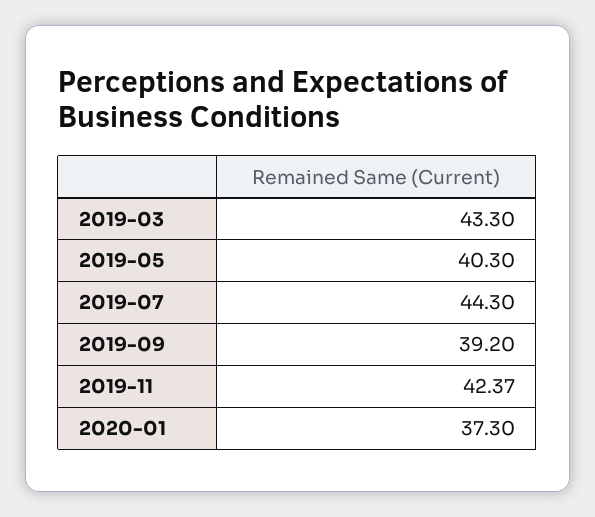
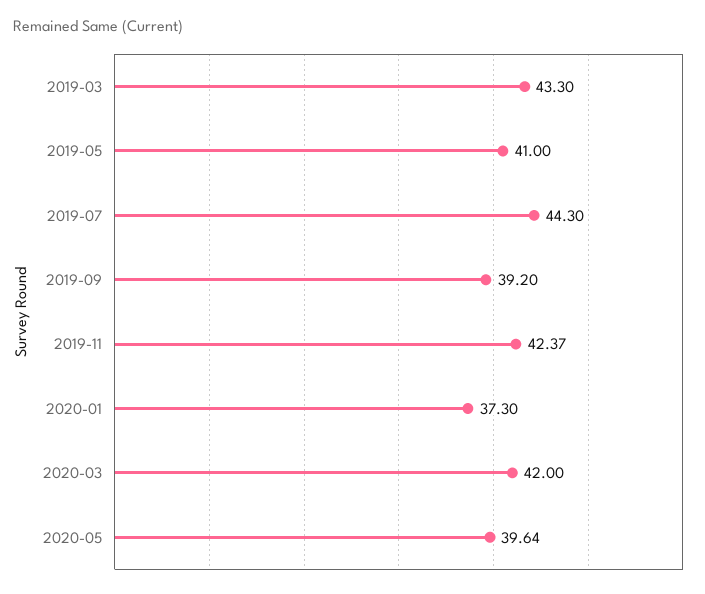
2019-05: 40.3 -> 41
2020-03: none -> 42
2020-05: none -> 39.64

